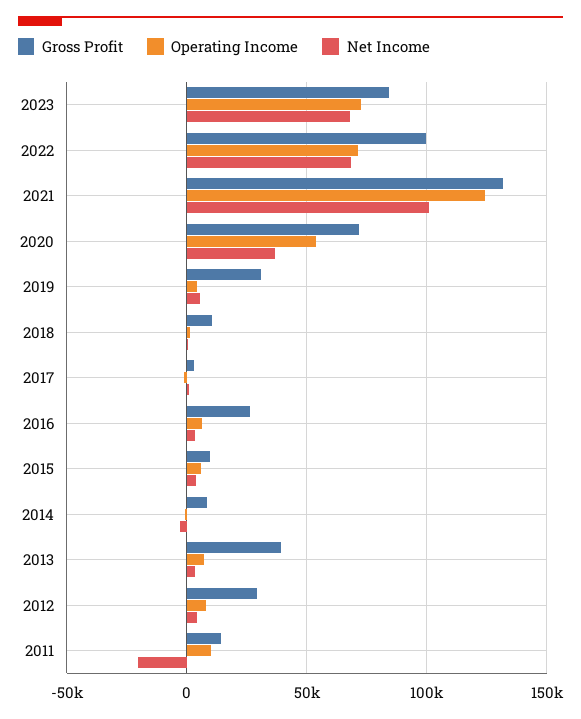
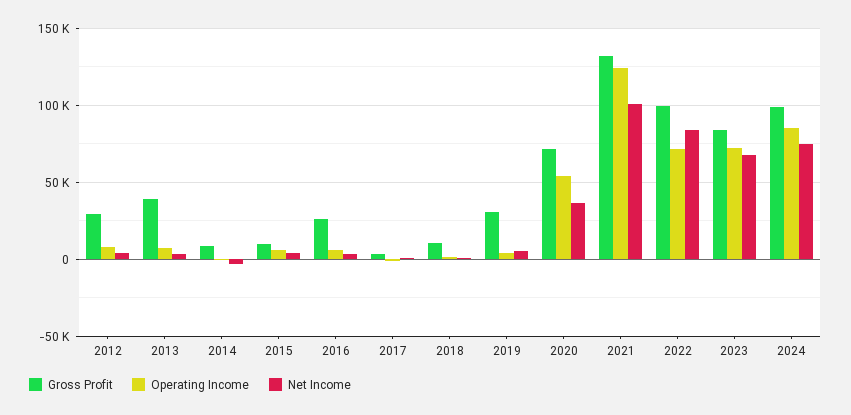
Net Income, 2022: 70000 -> 85000
Gross Profit, 2011: 15000 -> none
Operating Income, 2011: 10000 -> none
Net Income, 2011: -20000 -> none
Gross Profit, 2024: none -> 100000
Operating Income, 2024: none -> 85000
Net Income, 2024: none -> 75000

